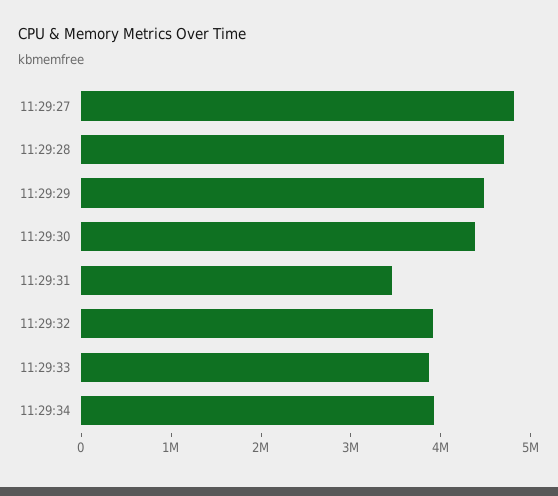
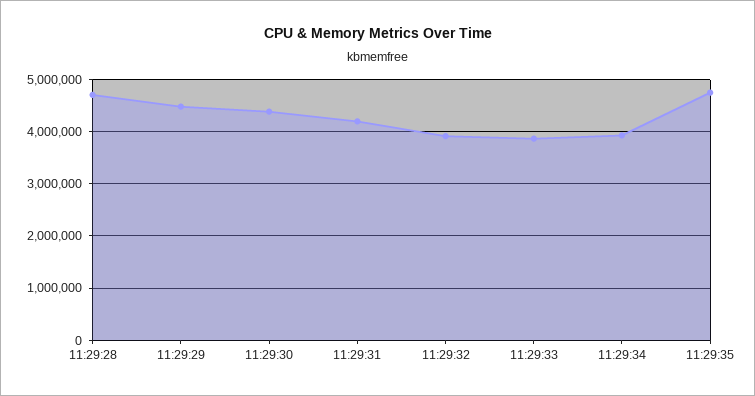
11:29:27: 4800000 -> none
11:29:31: 3400000 -> 4200000
11:29:35: none -> 4800000

